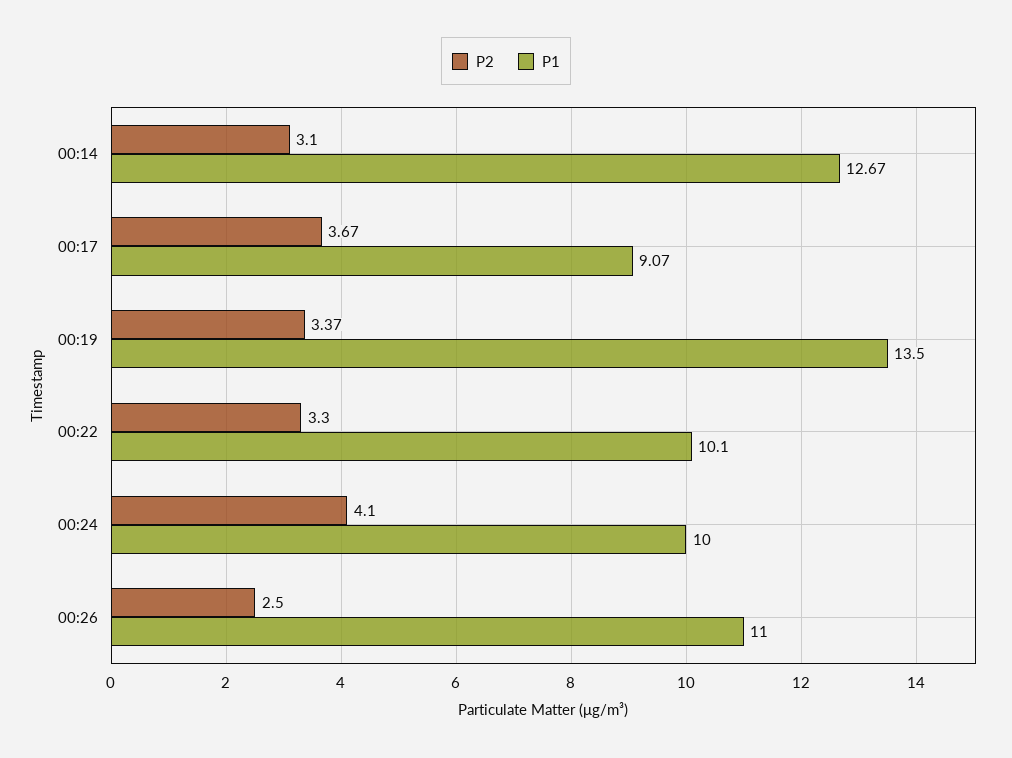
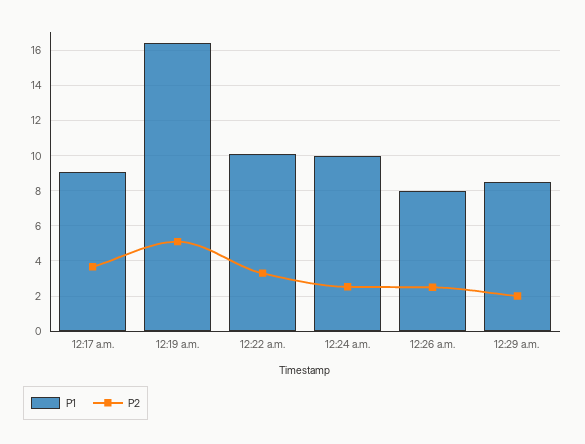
P2, 00:14: 3.1 -> none
P1, 00:14: 12.67 -> none
P2, 00:19: 3.37 -> 5
P1, 00:19: 13.5 -> 16.5
P2, 00:24: 4.1 -> 2.5
P1, 00:26: 11 -> 8
P1, 12:29 a.m.: none -> 8.5
P2, 12:29 a.m.: none -> 2

